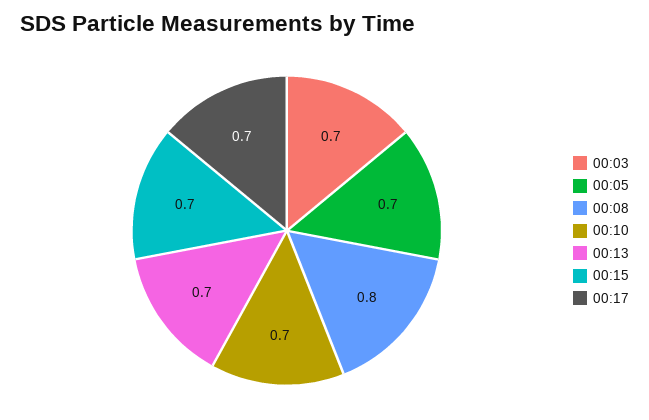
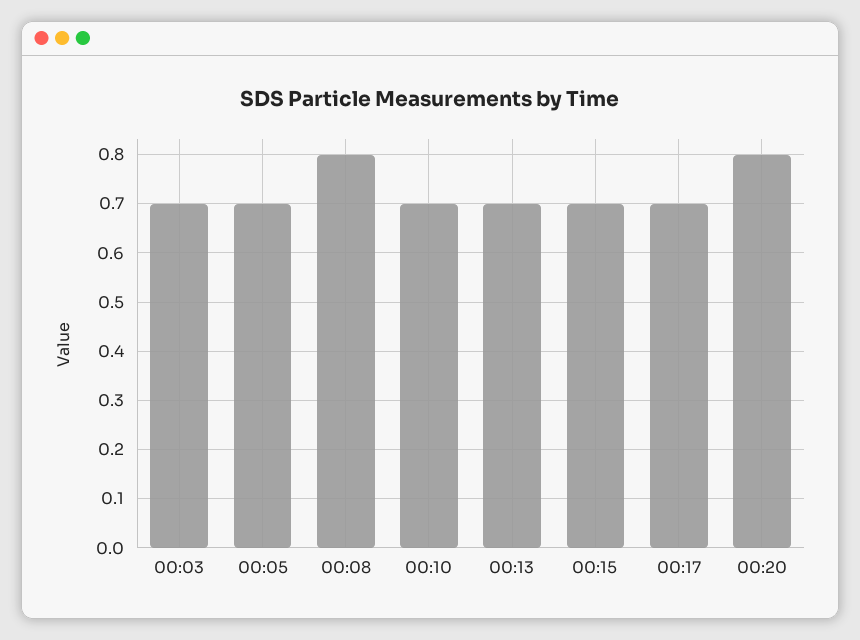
00:20: none -> 0.8

